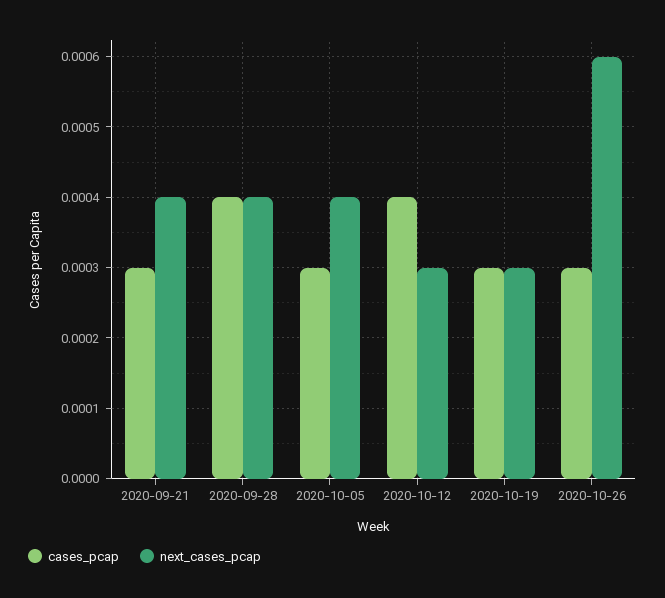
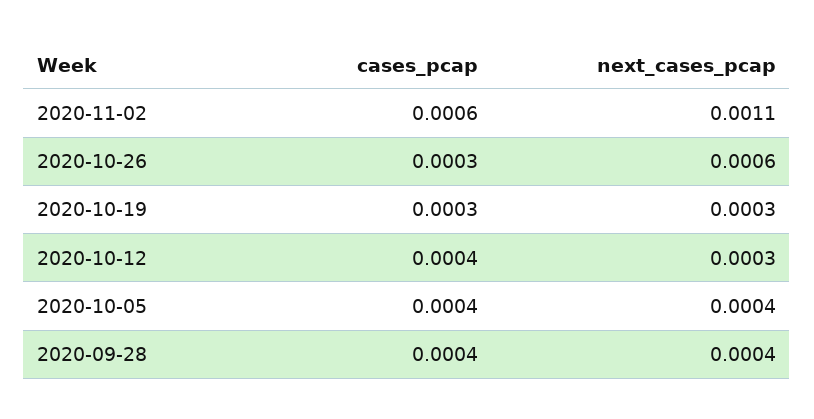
cases_pcap, 2020-09-21: 0.0003 -> none
next_cases_pcap, 2020-09-21: 0.0004 -> none
cases_pcap, 2020-10-05: 0.0003 -> 0.0004
cases_pcap, 2020-11-02: none -> 0.0006
next_cases_pcap, 2020-11-02: none -> 0.0011

